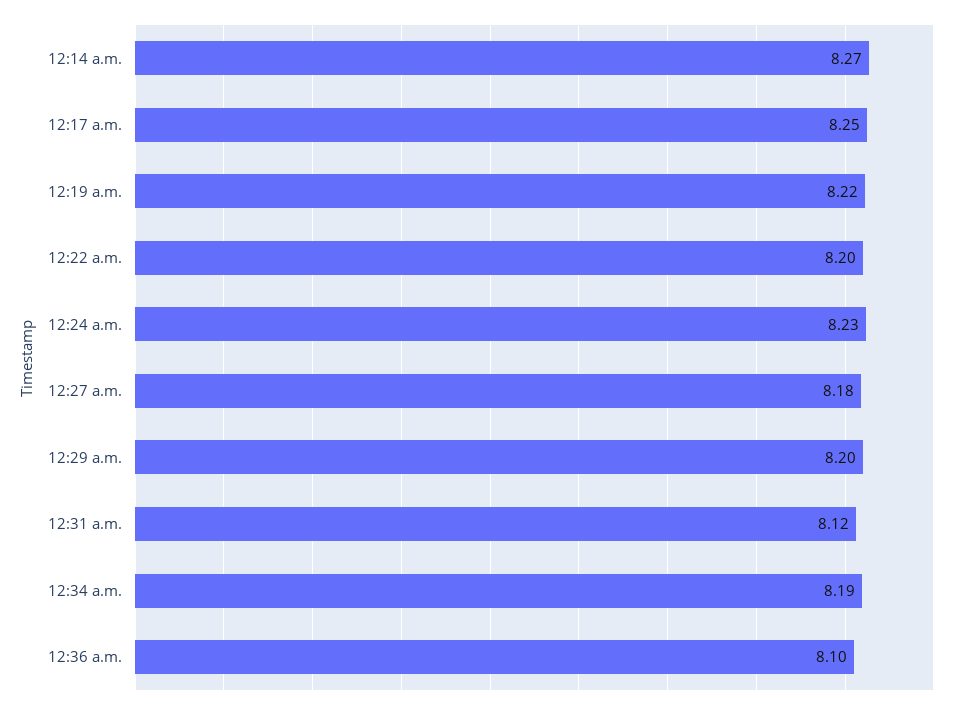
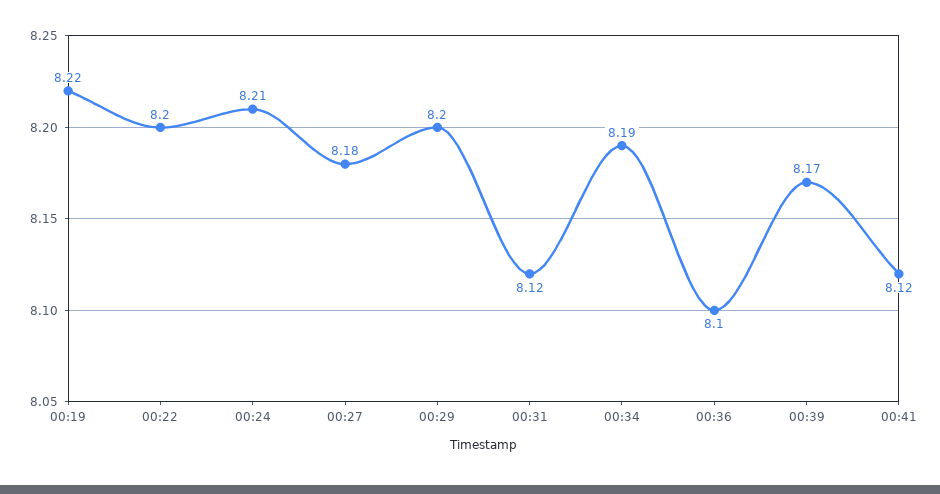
12:14 a.m.: 8.27 -> none
12:17 a.m.: 8.25 -> none
12:24 a.m.: 8.23 -> 8.21
00:39: none -> 8.17
00:41: none -> 8.12

